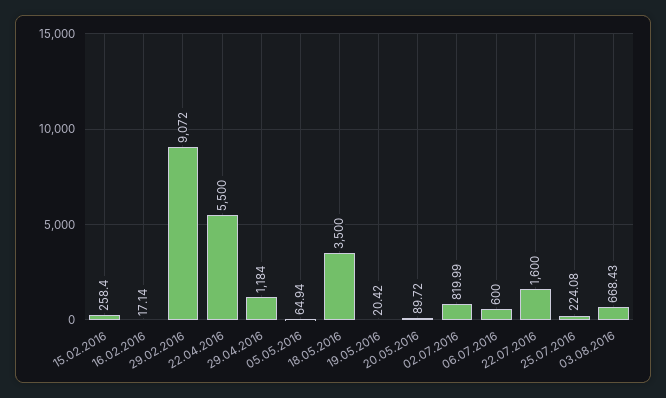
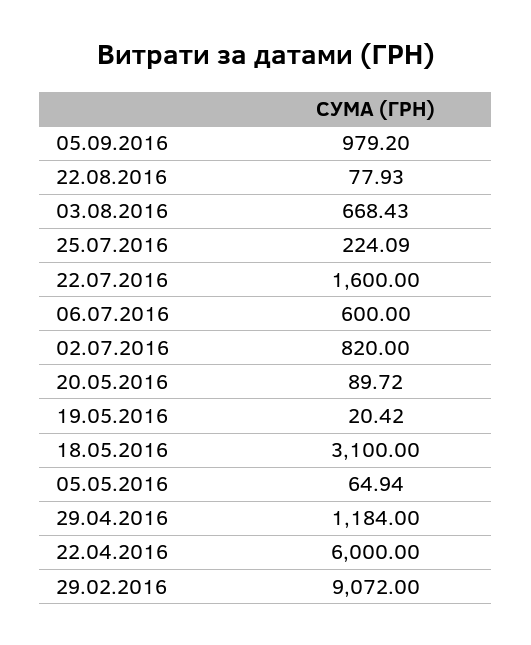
15.02.2016: 258.4 -> none
16.02.2016: 17.14 -> none
22.04.2016: 5500 -> 6000
18.05.2016: 3500 -> 3100
02.07.2016: 819.99 -> 820
25.07.2016: 224.08 -> 224.09
05.09.2016: none -> 979.2
22.08.2016: none -> 77.93

